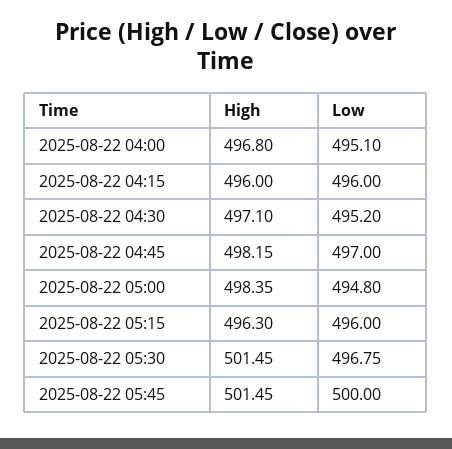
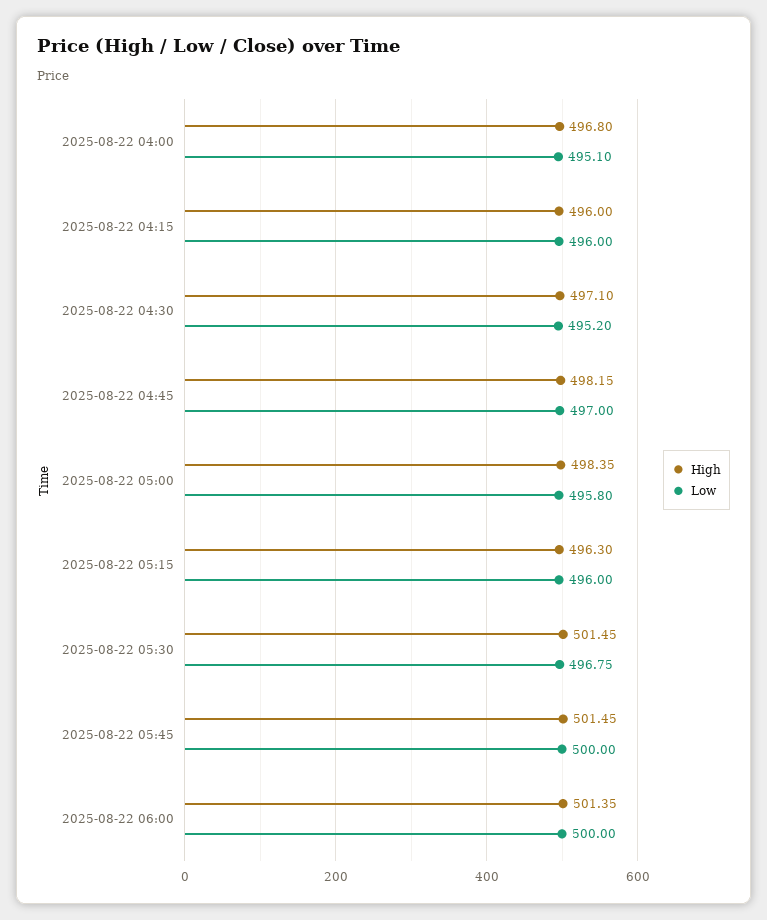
Low, 2025-08-22 05:00: 494.8 -> 495.8
High, 2025-08-22 06:00: none -> 501.35
Low, 2025-08-22 06:00: none -> 500

